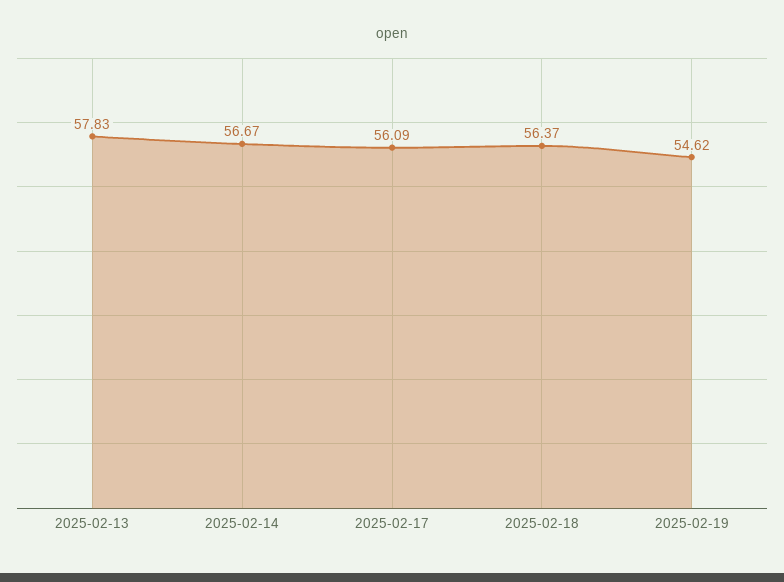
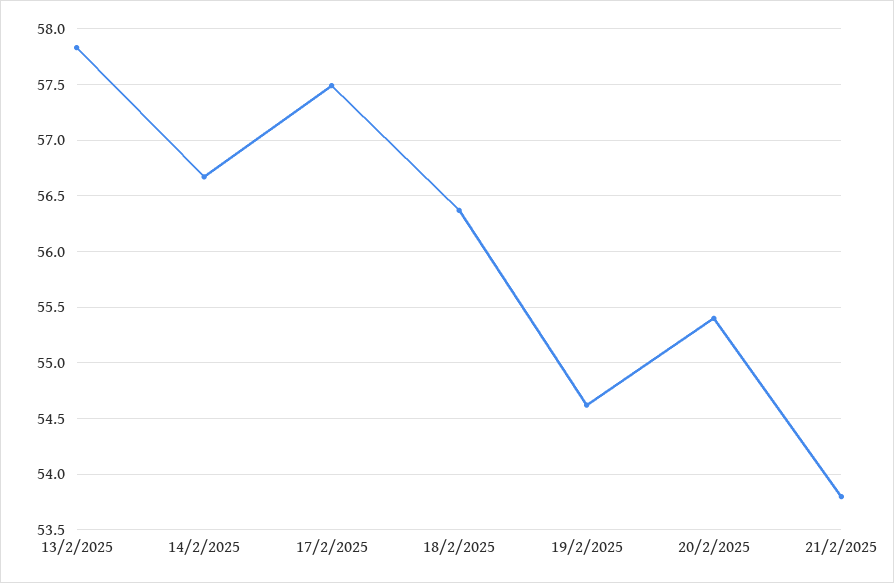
2025-02-17: 56.09 -> 57.5
20/2/2025: none -> 55.4
21/2/2025: none -> 53.8

